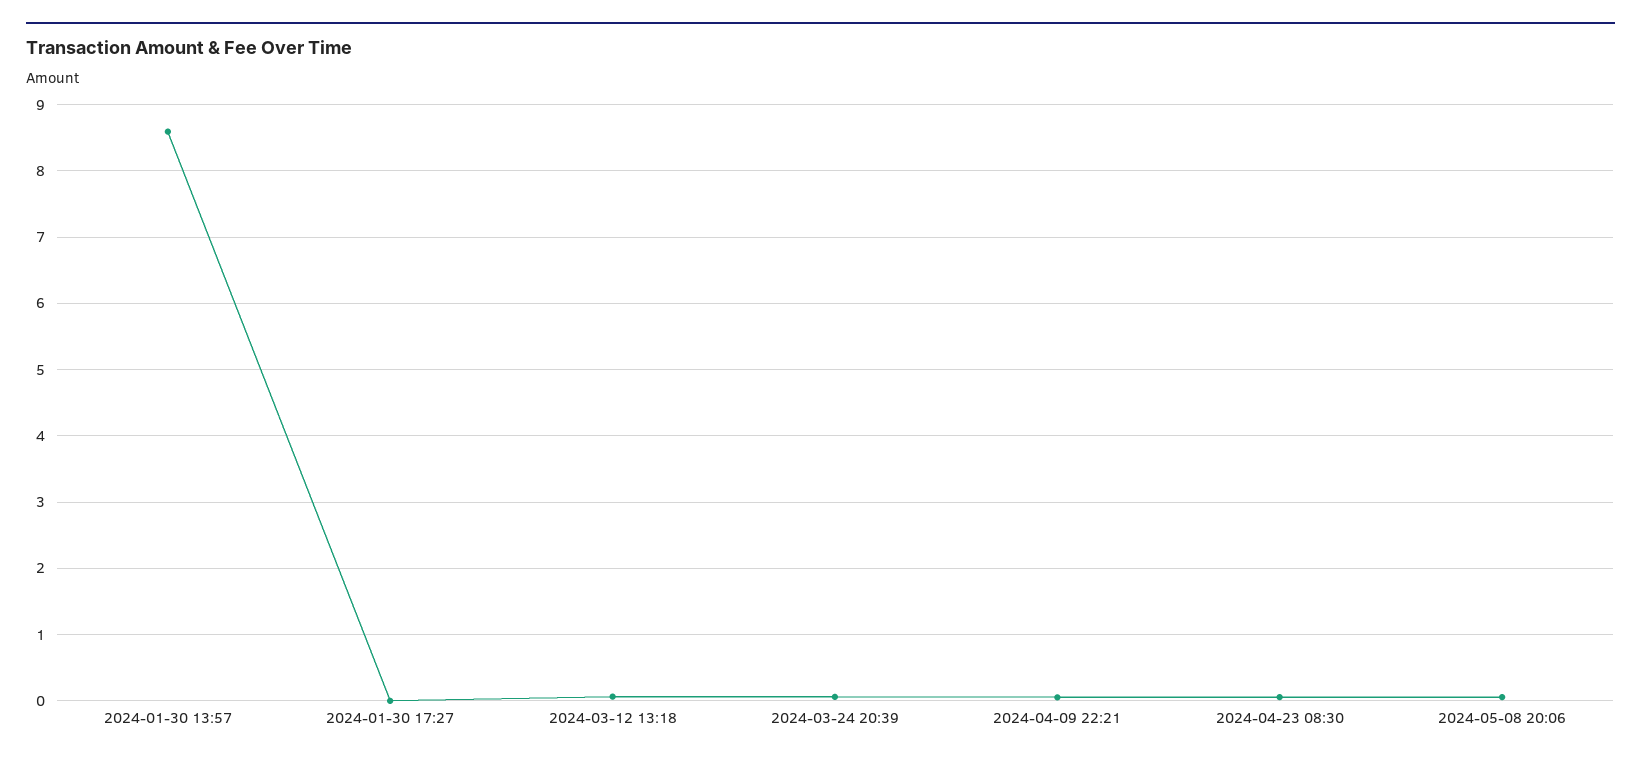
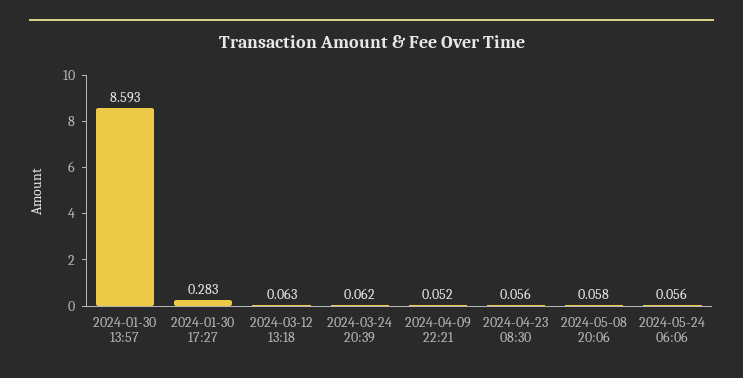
2024-01-30 17:27: 0 -> 0.283
2024-05-24 06:06: none -> 0.056

